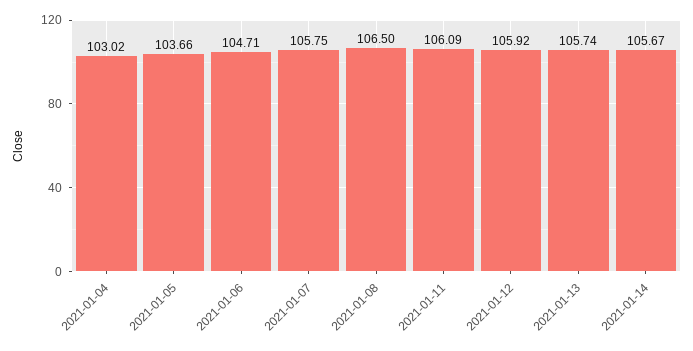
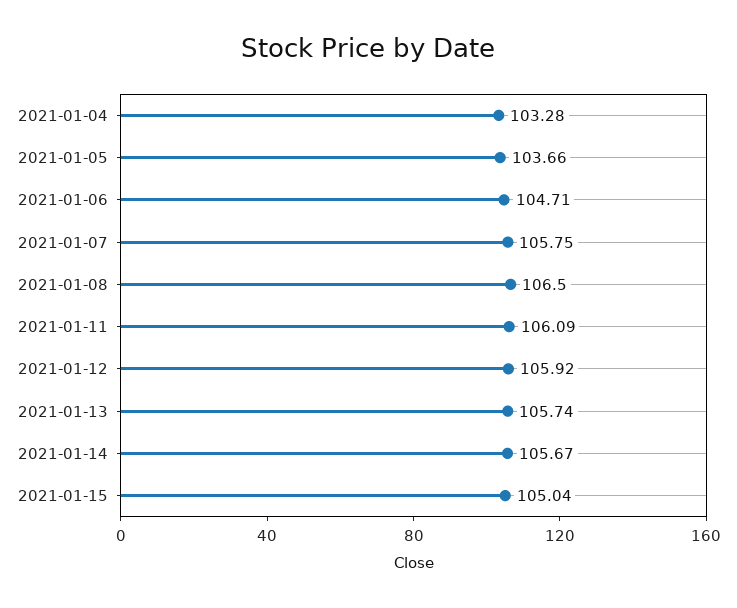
2021-01-04: 103.02 -> 103.28
2021-01-15: none -> 105.04

